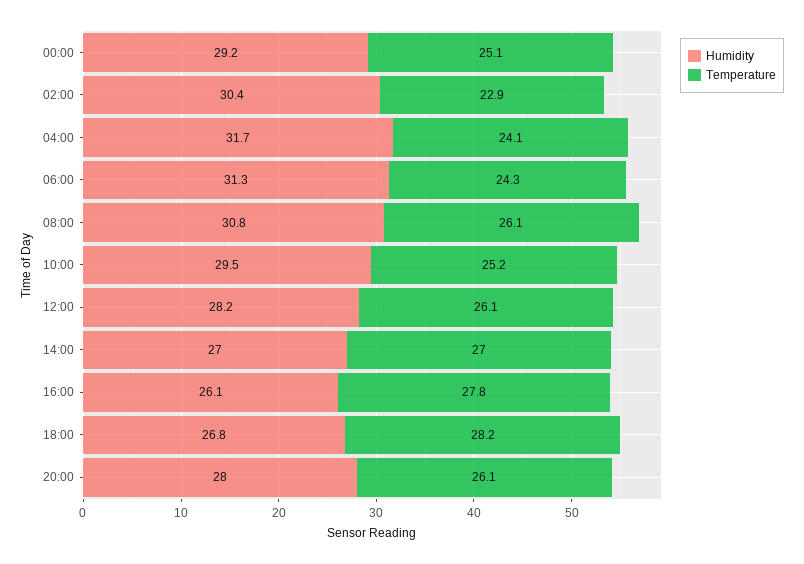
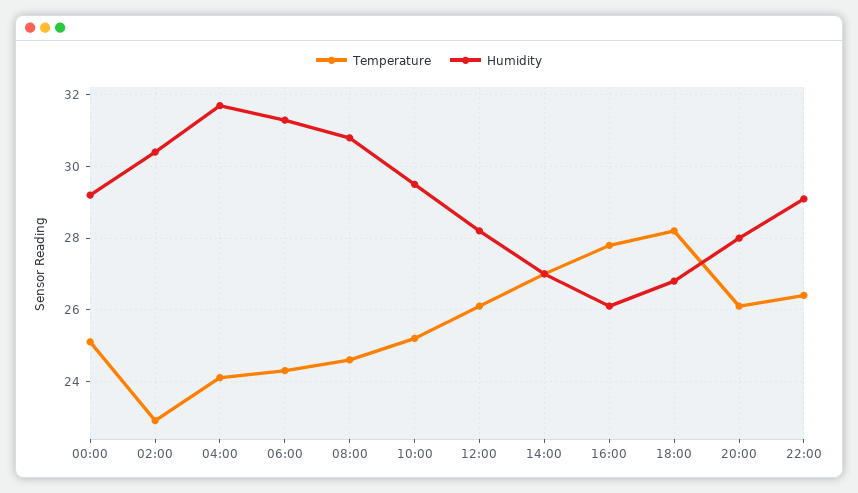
Temperature, 08:00: 26.1 -> 24.5
Temperature, 22:00: none -> 26.5
Humidity, 22:00: none -> 29

